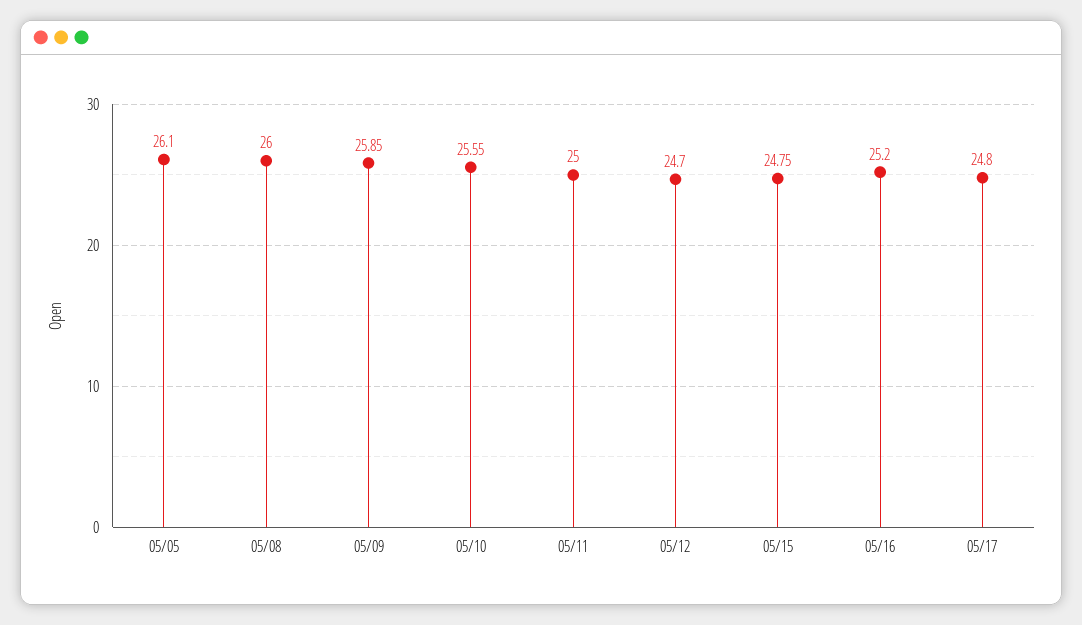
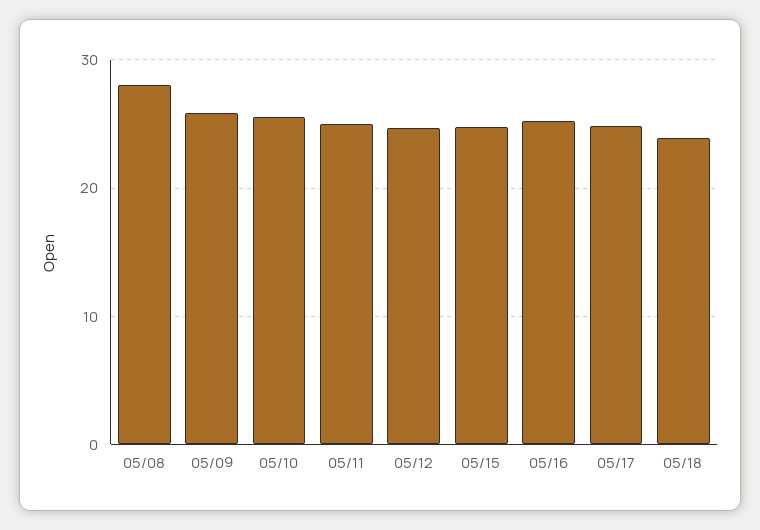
05/05: 26.1 -> none
05/08: 26 -> 28
05/18: none -> 24

